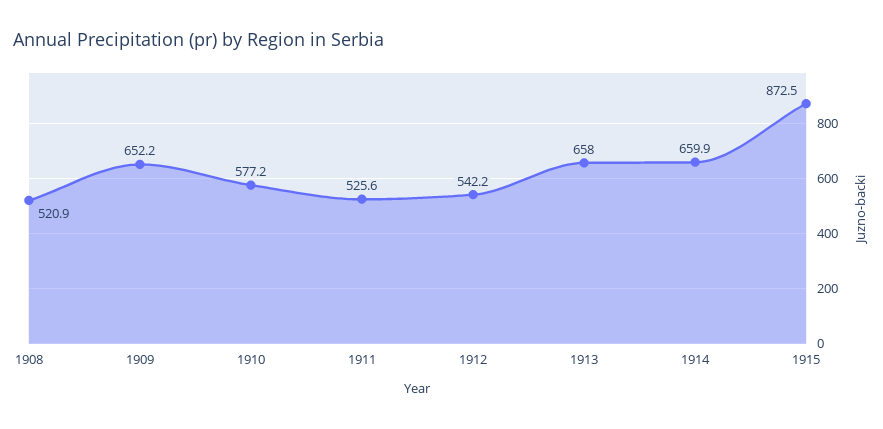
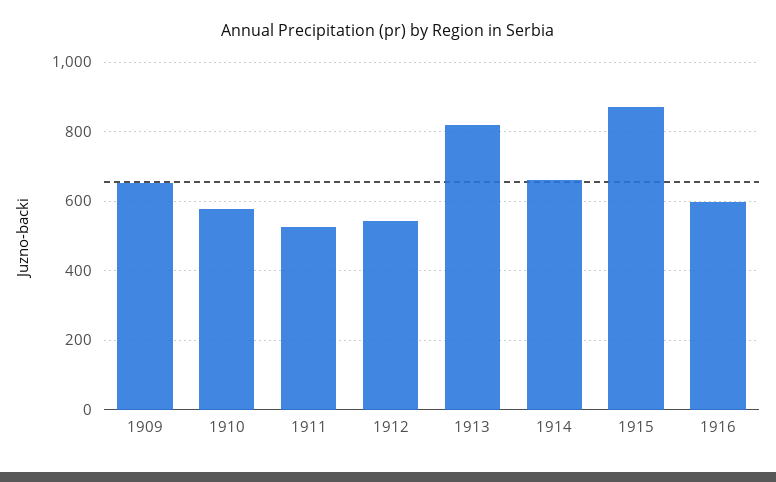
1908: 520.9 -> none
1913: 658 -> 820
1916: none -> 600

